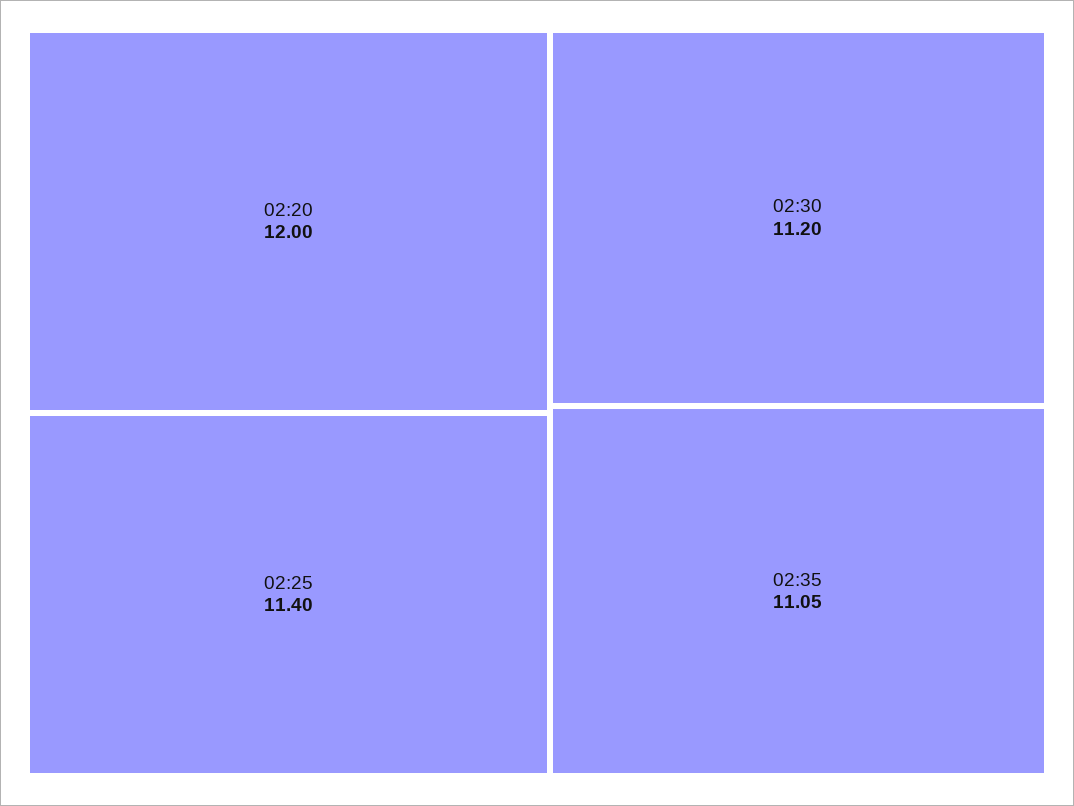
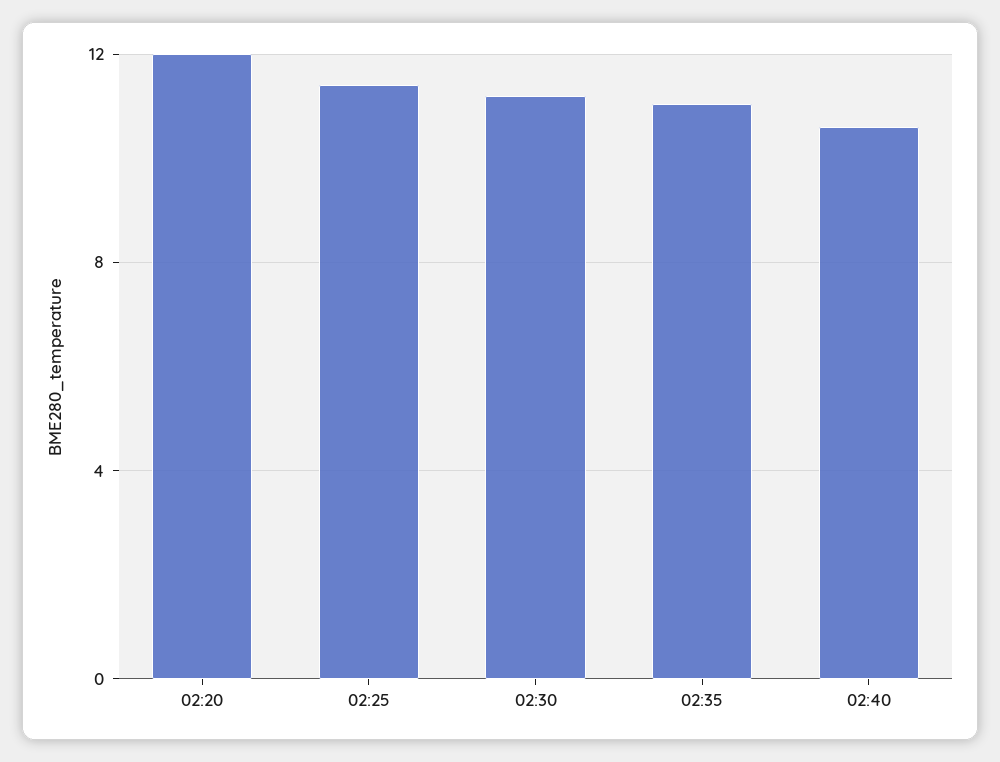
02:40: none -> 10.5

